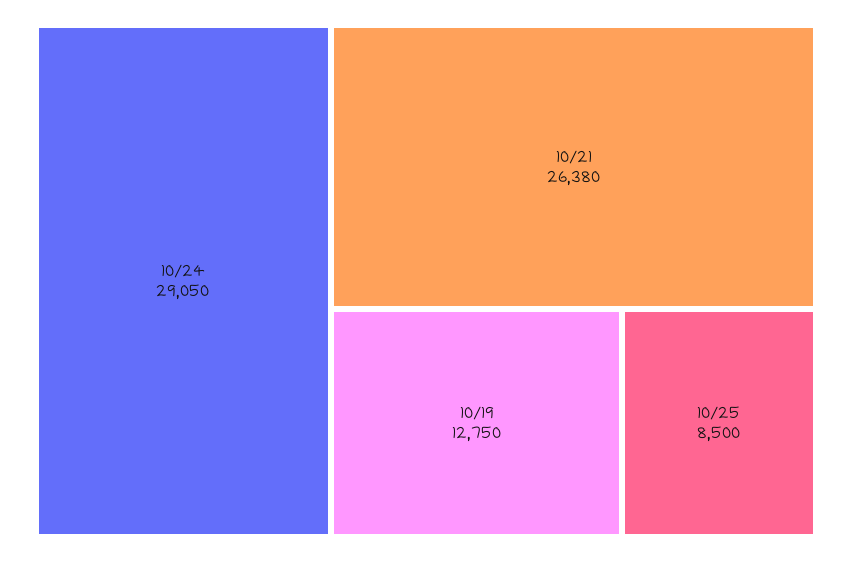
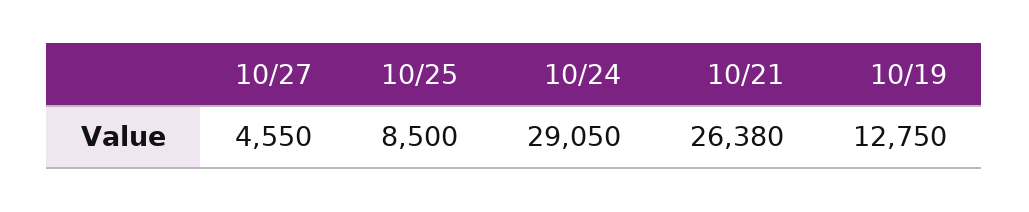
10/27: none -> 4550

